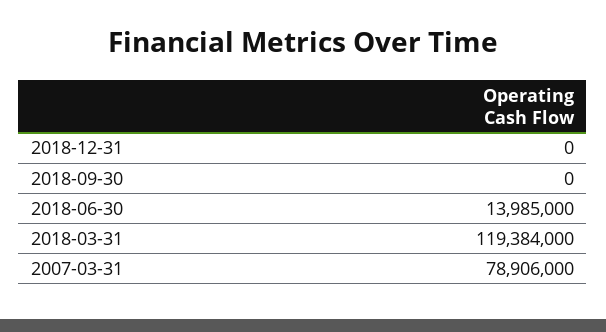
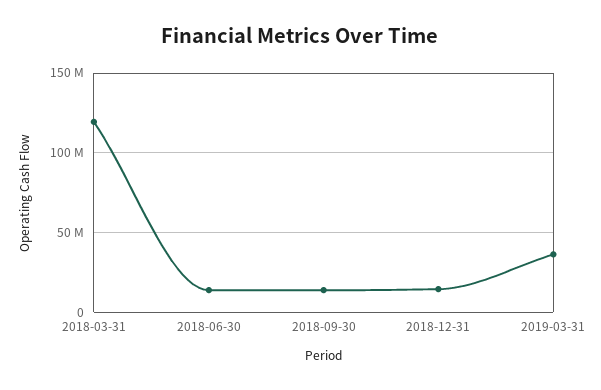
2018-12-31: 0 -> 15000000
2018-09-30: 0 -> 15000000
2007-03-31: 78906000 -> none
2019-03-31: none -> 35000000

